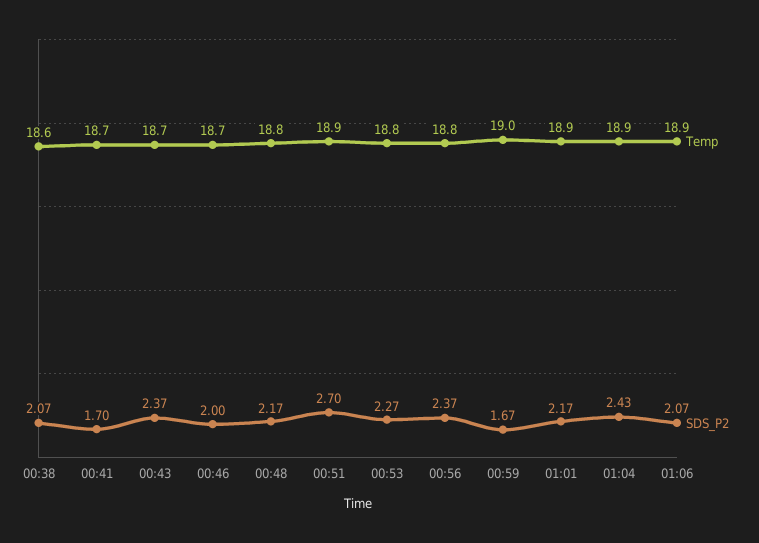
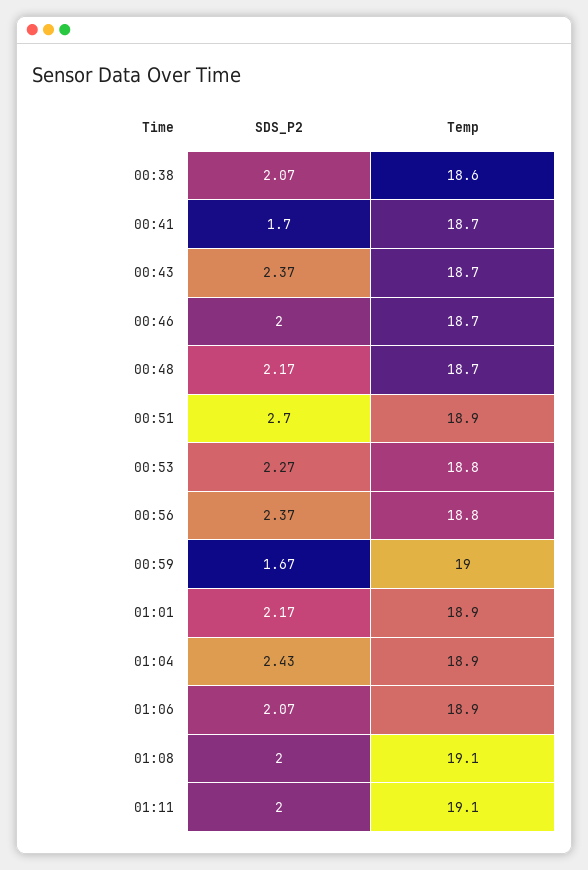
Temp, 00:48: 18.8 -> 18.7
SDS_P2, 01:08: none -> 2
Temp, 01:08: none -> 19.1
SDS_P2, 01:11: none -> 2
Temp, 01:11: none -> 19.1

